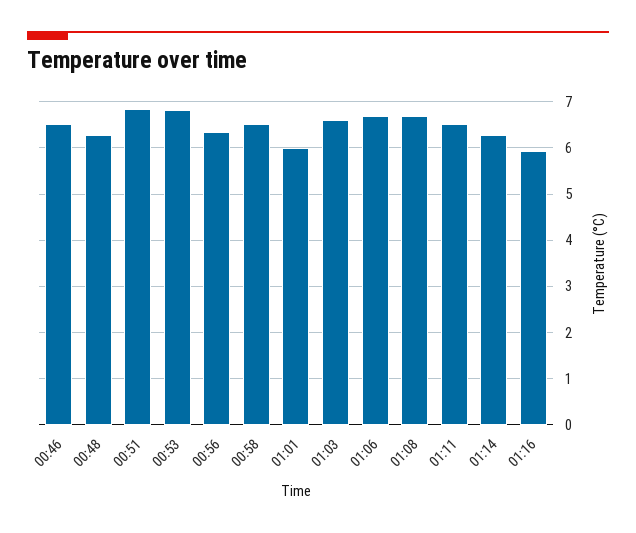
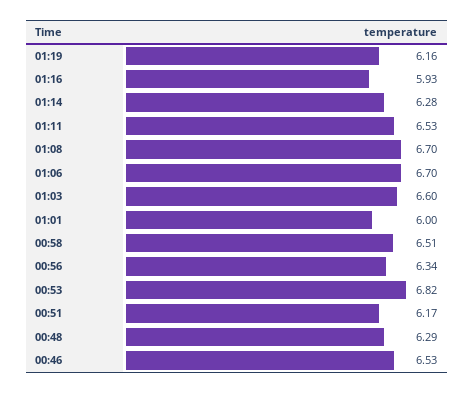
00:51: 6.8 -> 6.17
01:19: none -> 6.16

